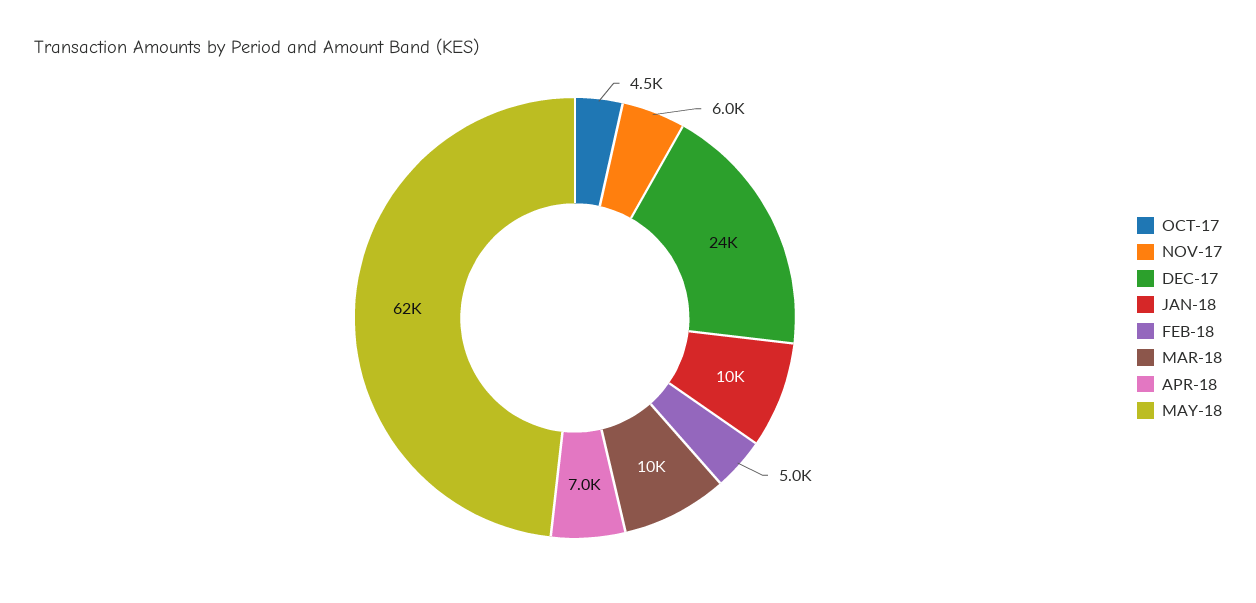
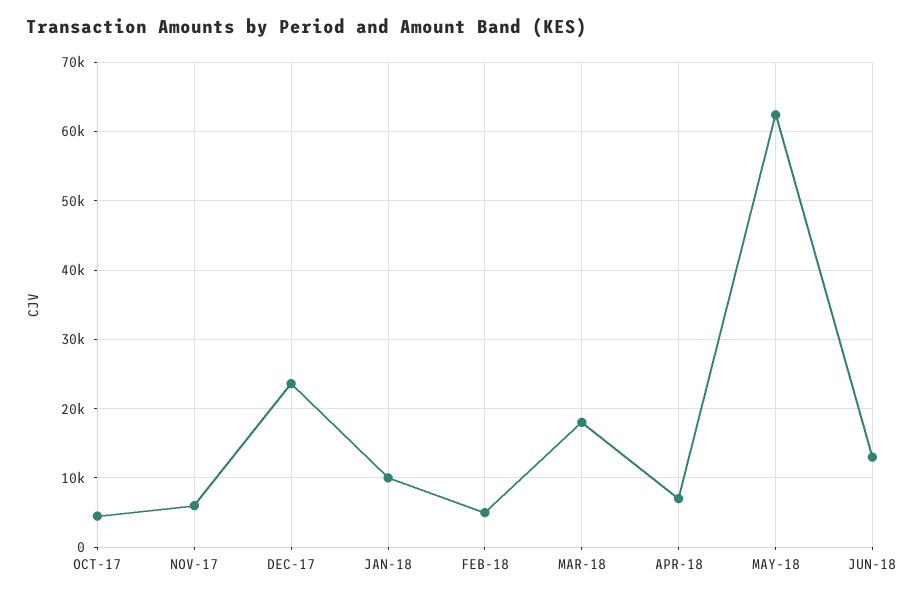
MAR-18: 10000 -> 18000
JUN-18: none -> 13000

